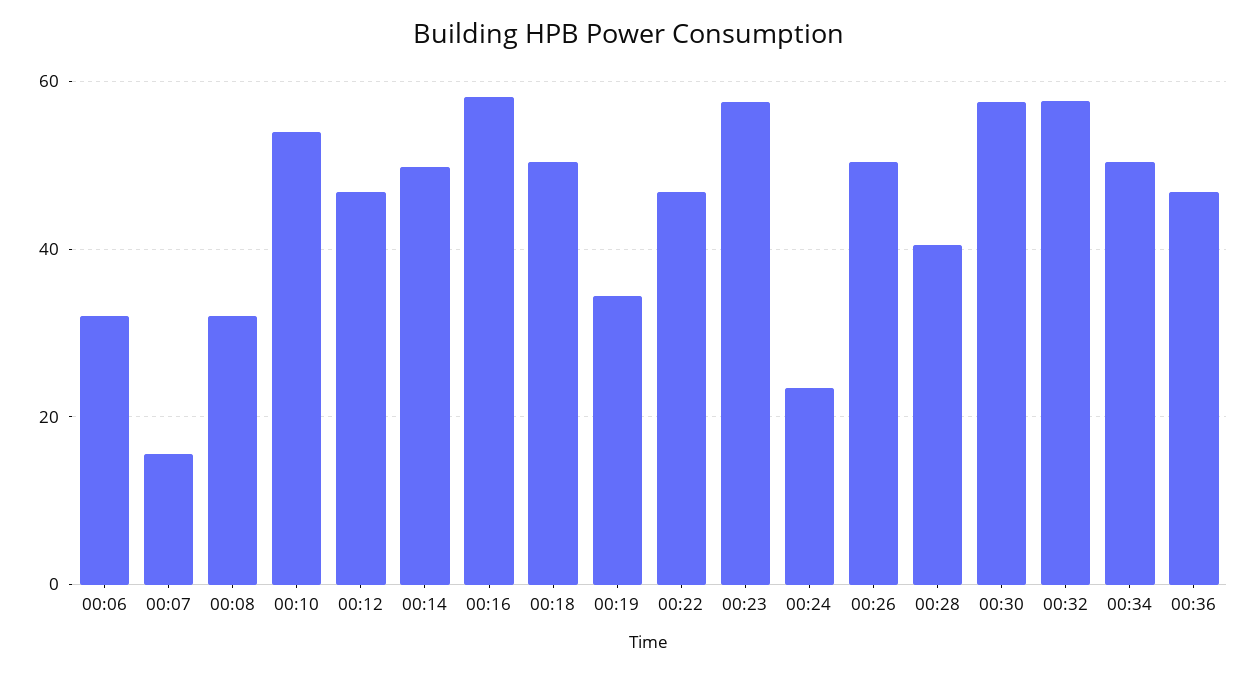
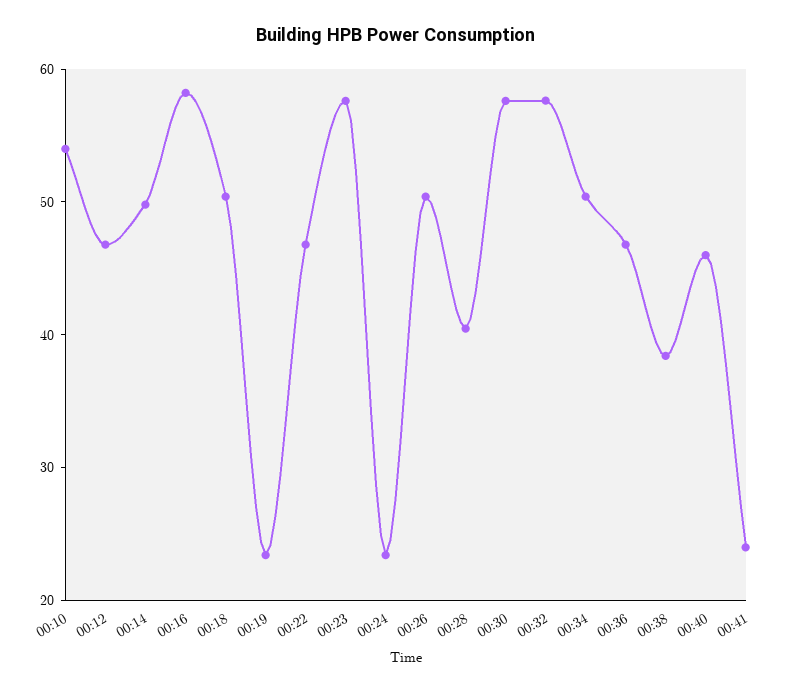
00:06: 32 -> none
00:07: 16 -> none
00:08: 32 -> none
00:19: 34 -> 24
00:38: none -> 38
00:40: none -> 46
00:41: none -> 24

